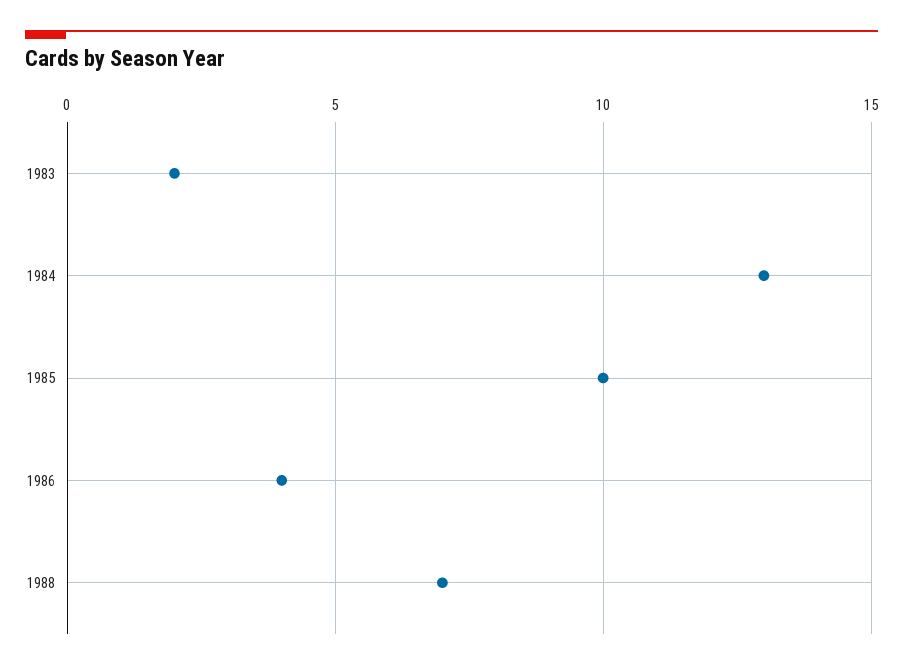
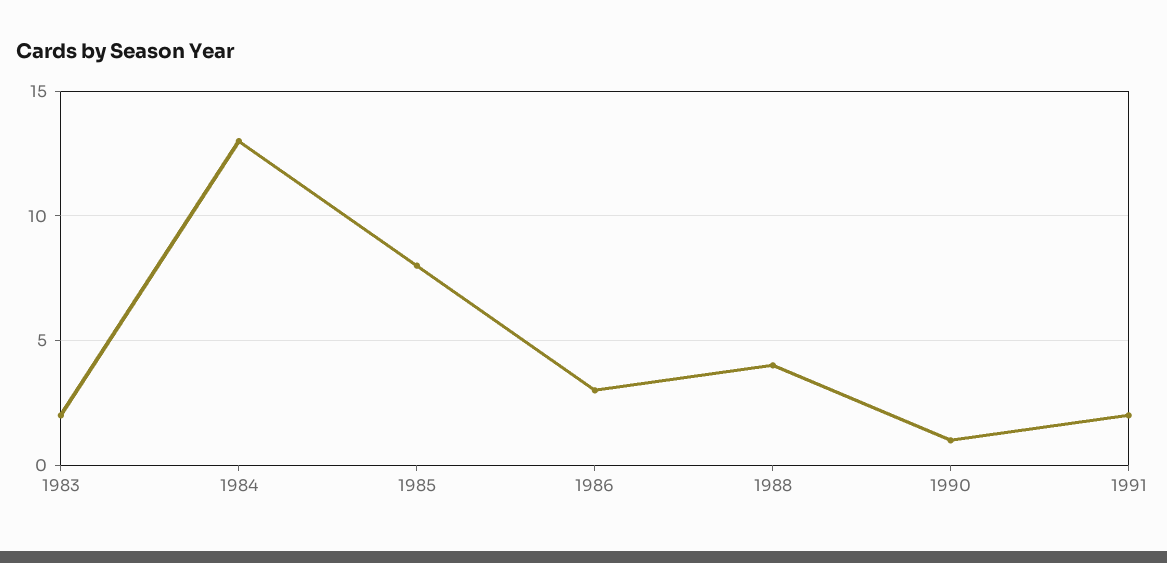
1985: 10 -> 8
1986: 4 -> 3
1988: 7 -> 4
1990: none -> 1
1991: none -> 2

